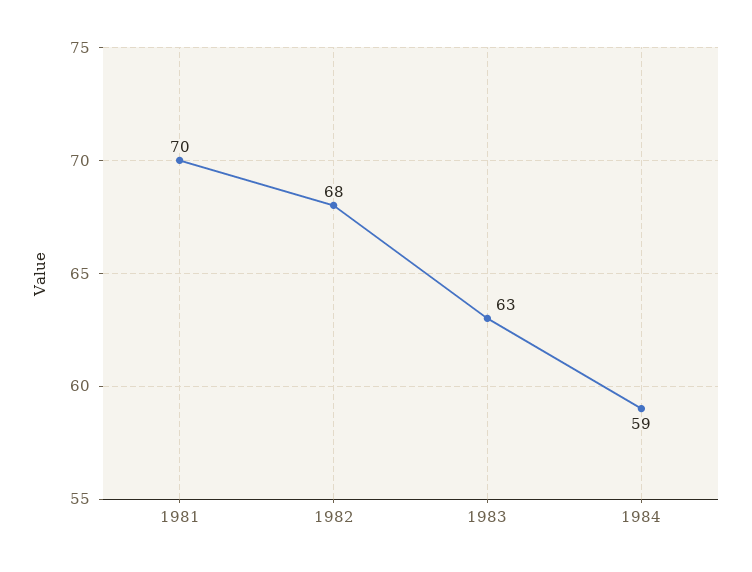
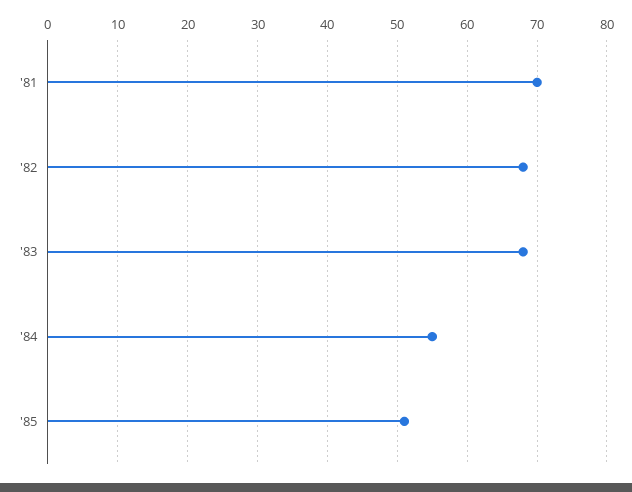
1983: 63 -> 68
1984: 59 -> 55
'85: none -> 51

